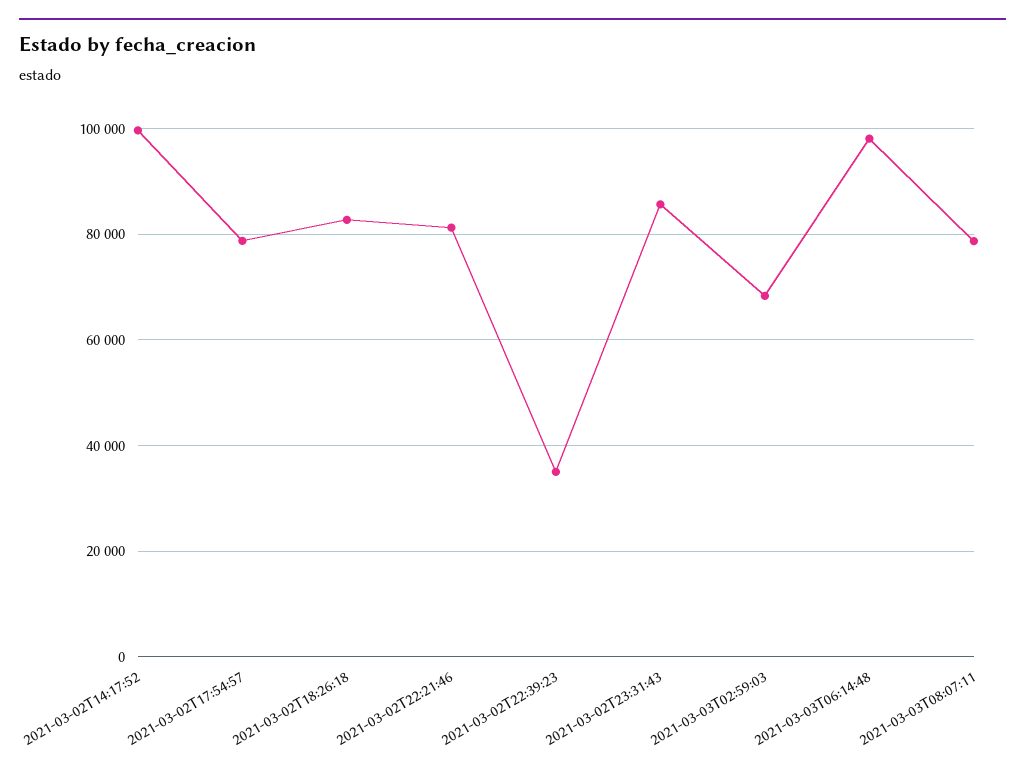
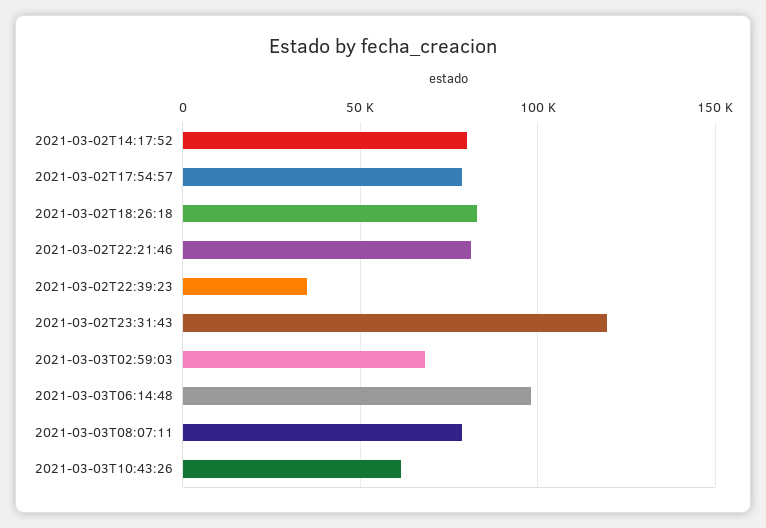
2021-03-02T14:17:52: 100000 -> 80000
2021-03-02T23:31:43: 86000 -> 120000
2021-03-03T10:43:26: none -> 60000

